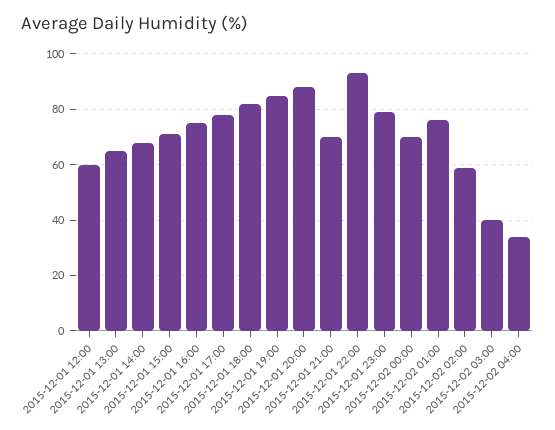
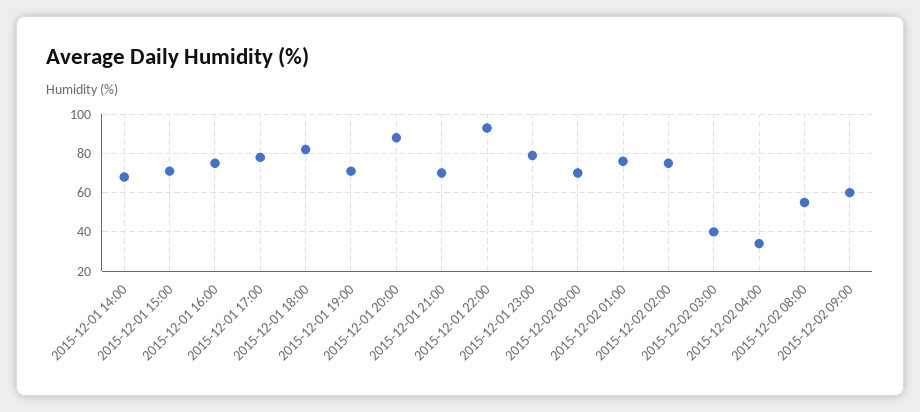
2015-12-01 12:00: 60 -> none
2015-12-01 13:00: 65 -> none
2015-12-01 19:00: 85 -> 70
2015-12-02 02:00: 60 -> 75
2015-12-02 08:00: none -> 55
2015-12-02 09:00: none -> 60

